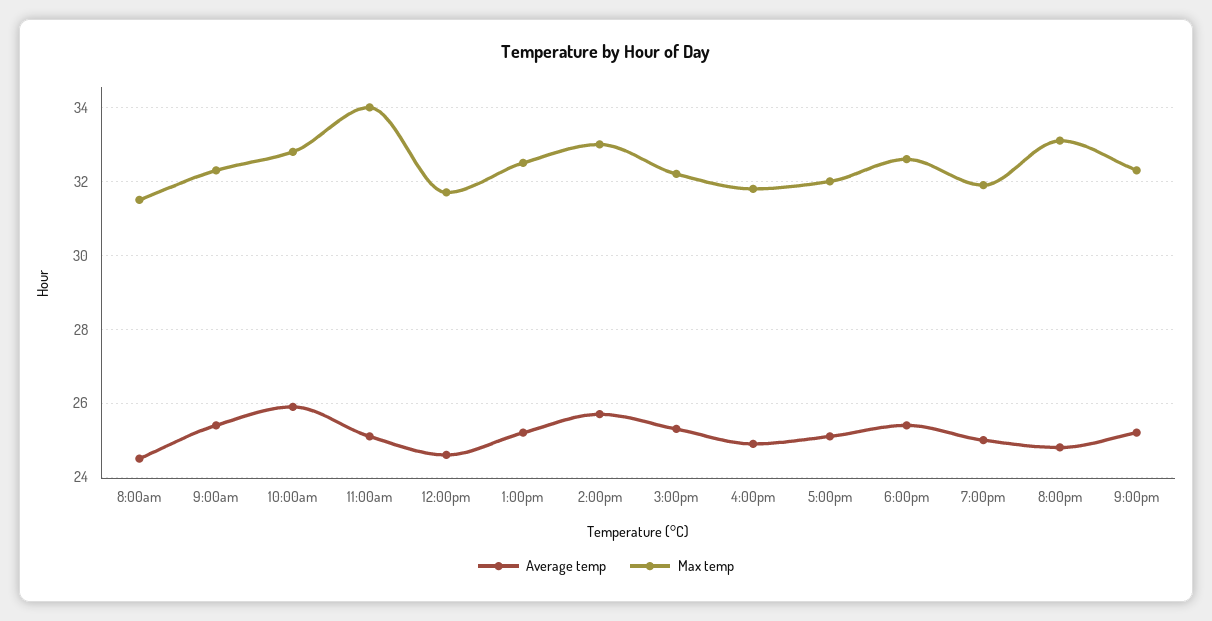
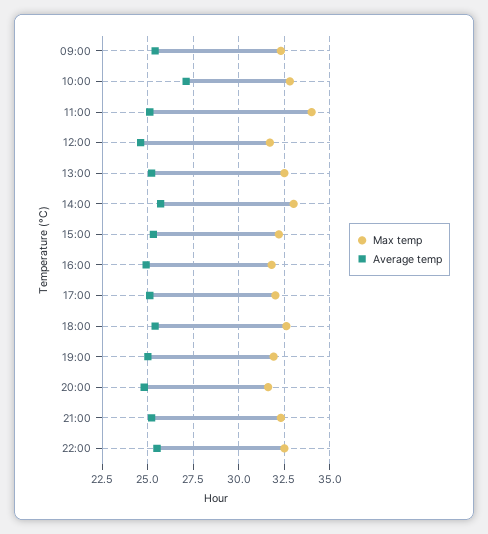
Average temp, 8:00am: 24.5 -> none
Max temp, 8:00am: 31.5 -> none
Average temp, 10:00am: 26 -> 27
Max temp, 8:00pm: 33 -> 31.5
Max temp, 22:00: none -> 32.5
Average temp, 22:00: none -> 25.5

